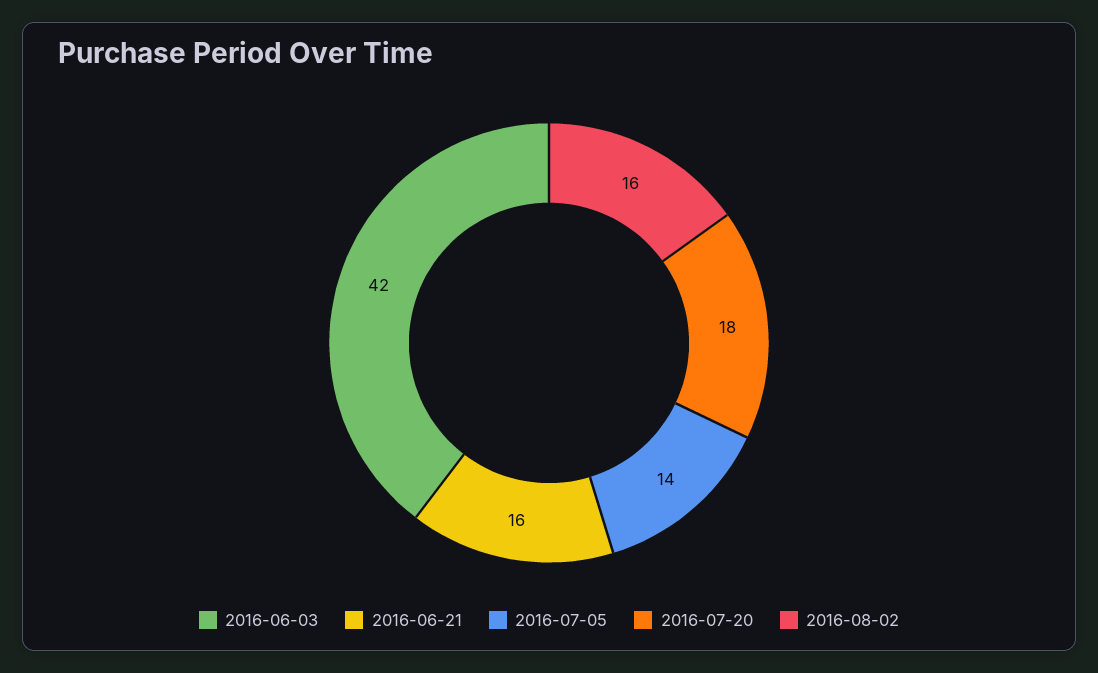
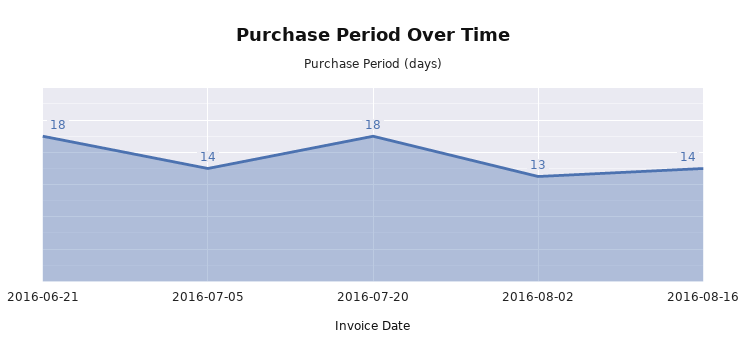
2016-06-03: 42 -> none
2016-06-21: 16 -> 18
2016-08-02: 16 -> 13
2016-08-16: none -> 14

